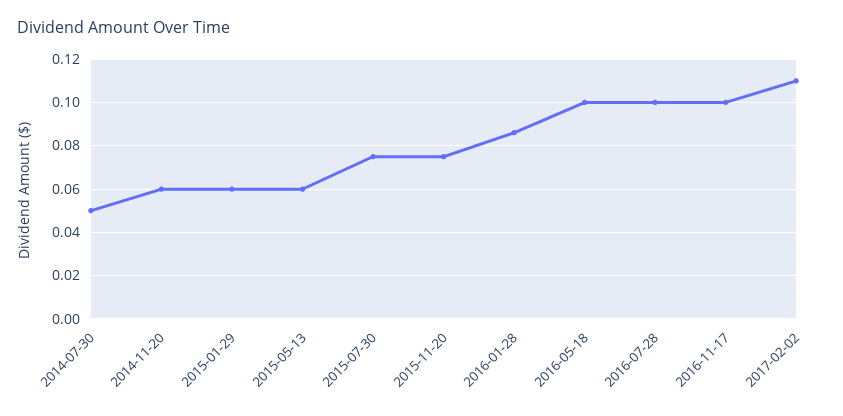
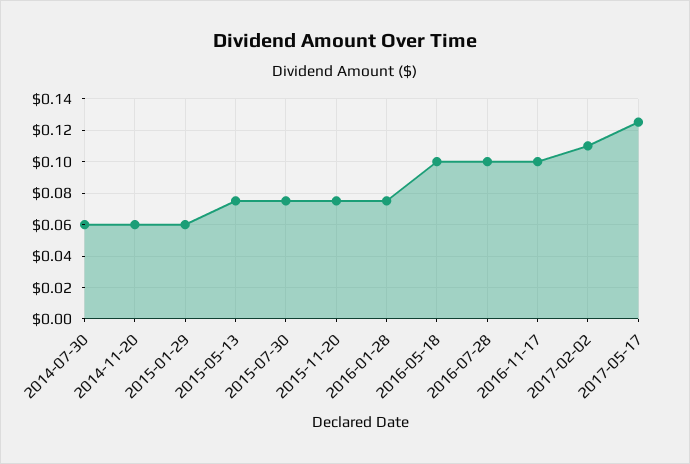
2014-07-30: 0.05 -> 0.06
2015-05-13: 0.06 -> 0.075
2016-01-28: 0.085 -> 0.075
2017-05-17: none -> 0.125

